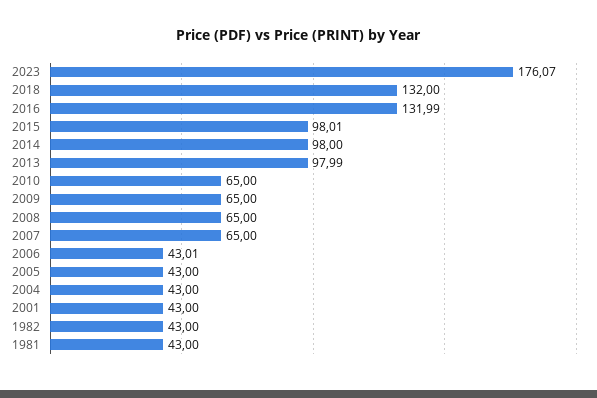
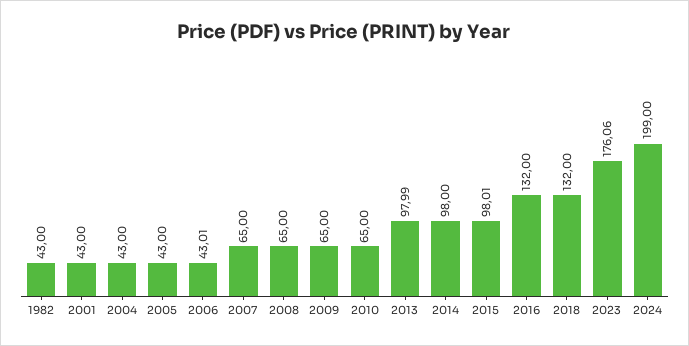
2023: 176.07 -> 176.06
2016: 131.99 -> 132
1981: 43 -> none
2024: none -> 199

